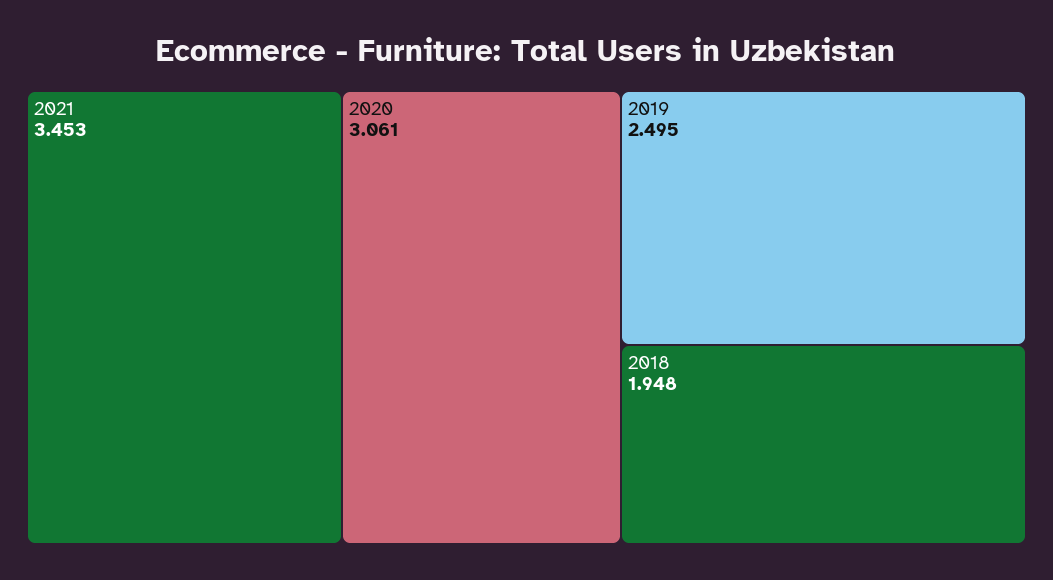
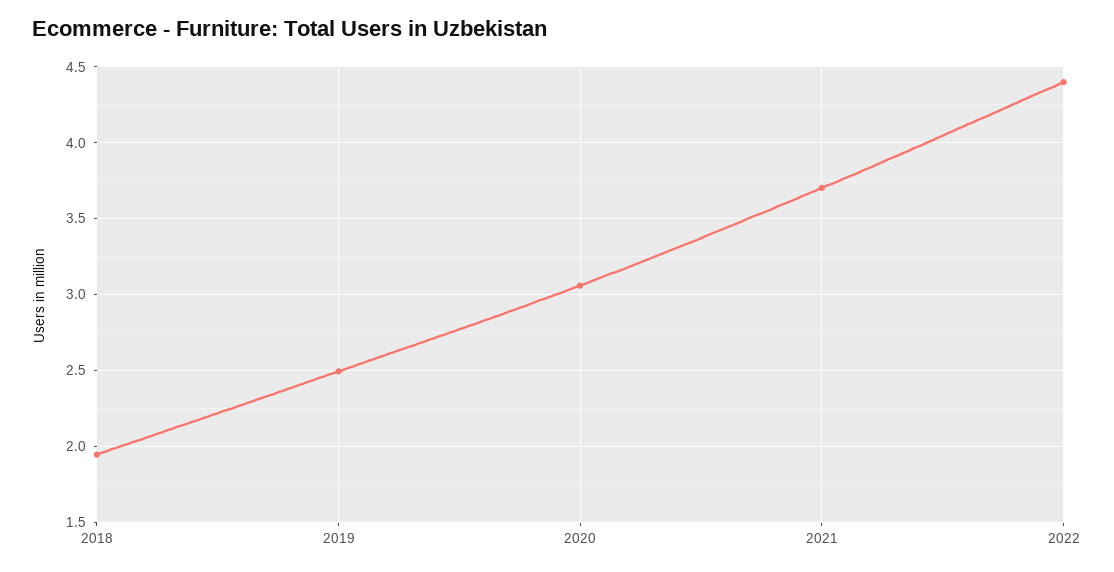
2021: 3.453 -> 3.7
2022: none -> 4.4

